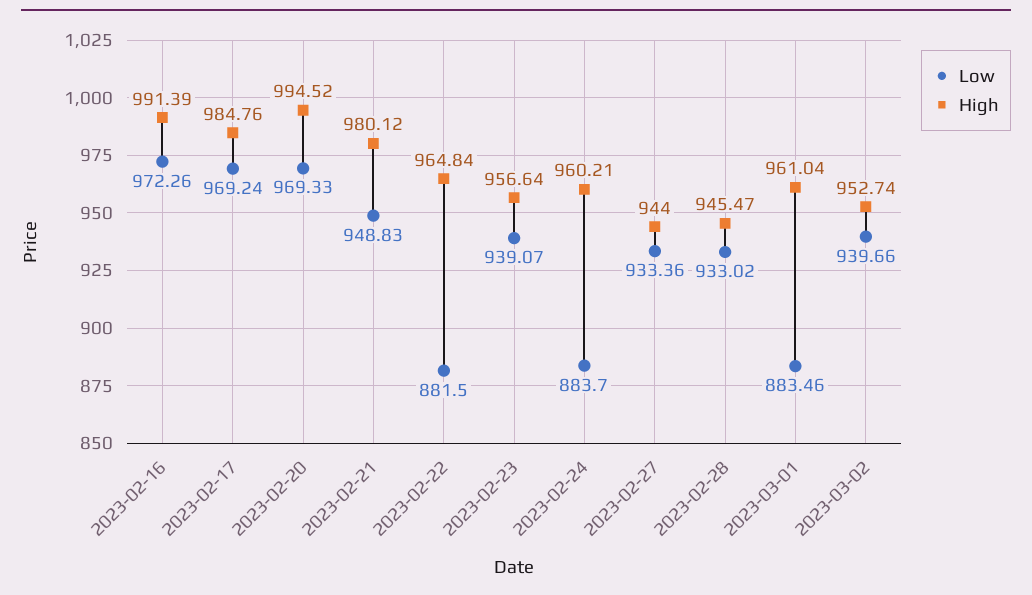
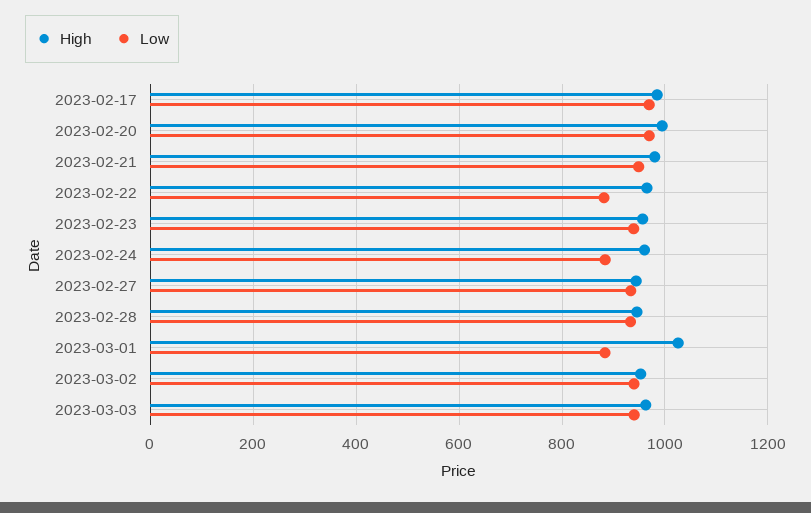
Low, 2023-02-16: 972.26 -> none
High, 2023-02-16: 991.39 -> none
High, 2023-03-01: 961.04 -> 1020
High, 2023-03-03: none -> 960
Low, 2023-03-03: none -> 940

